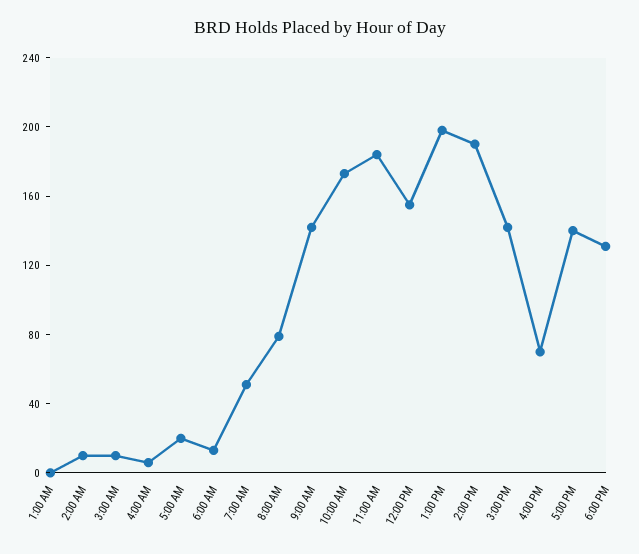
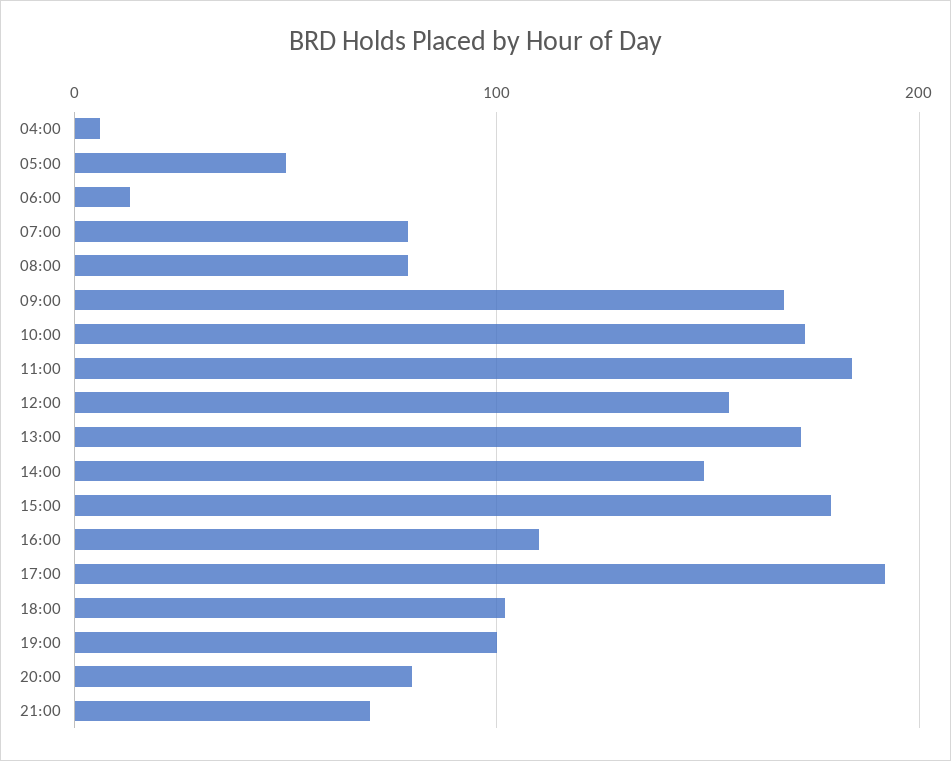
1:00 AM: 0 -> none
2:00 AM: 10 -> none
3:00 AM: 10 -> none
5:00 AM: 20 -> 50
7:00 AM: 50 -> 80
9:00 AM: 140 -> 170
1:00 PM: 200 -> 170
2:00 PM: 190 -> 150
3:00 PM: 140 -> 180
4:00 PM: 70 -> 110
5:00 PM: 140 -> 190
6:00 PM: 130 -> 100
19:00: none -> 100
20:00: none -> 80
21:00: none -> 70

